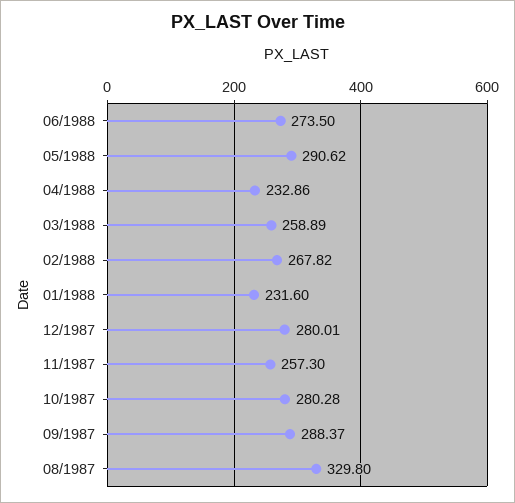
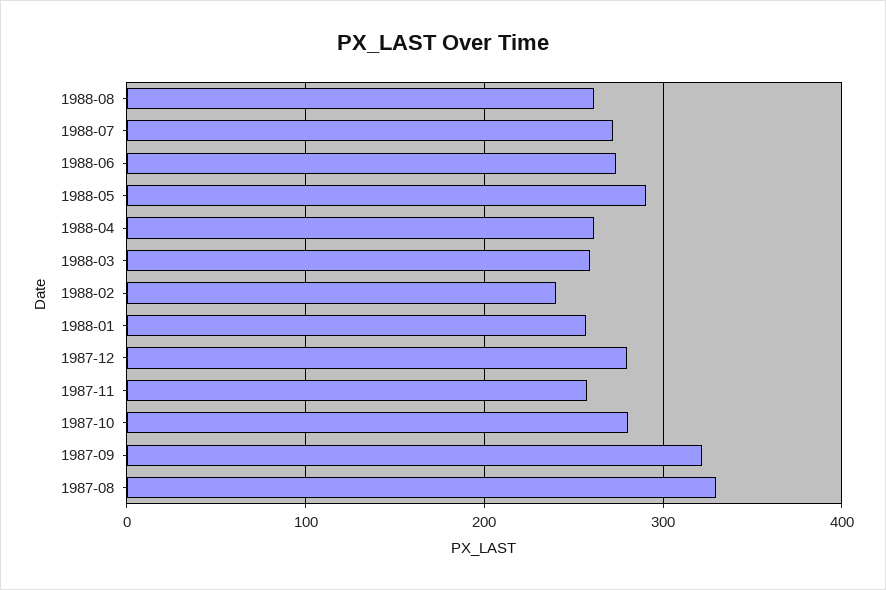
04/1988: 232.86 -> 260
02/1988: 267.82 -> 240
01/1988: 231.6 -> 260
09/1987: 288.37 -> 320
1988-08: none -> 260
1988-07: none -> 270

